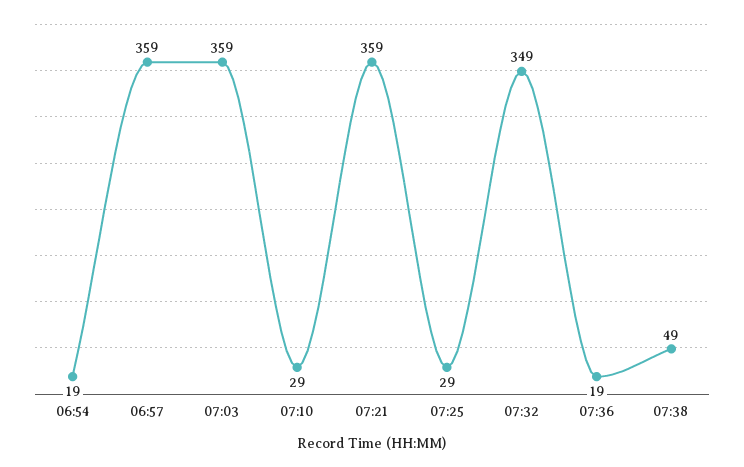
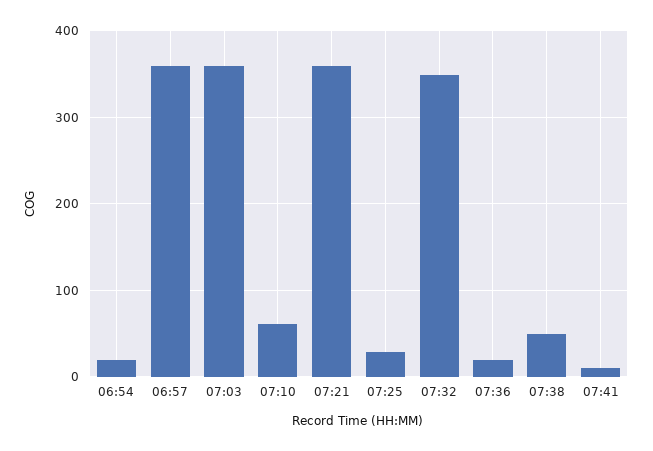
07:10: 29 -> 60
07:41: none -> 10

